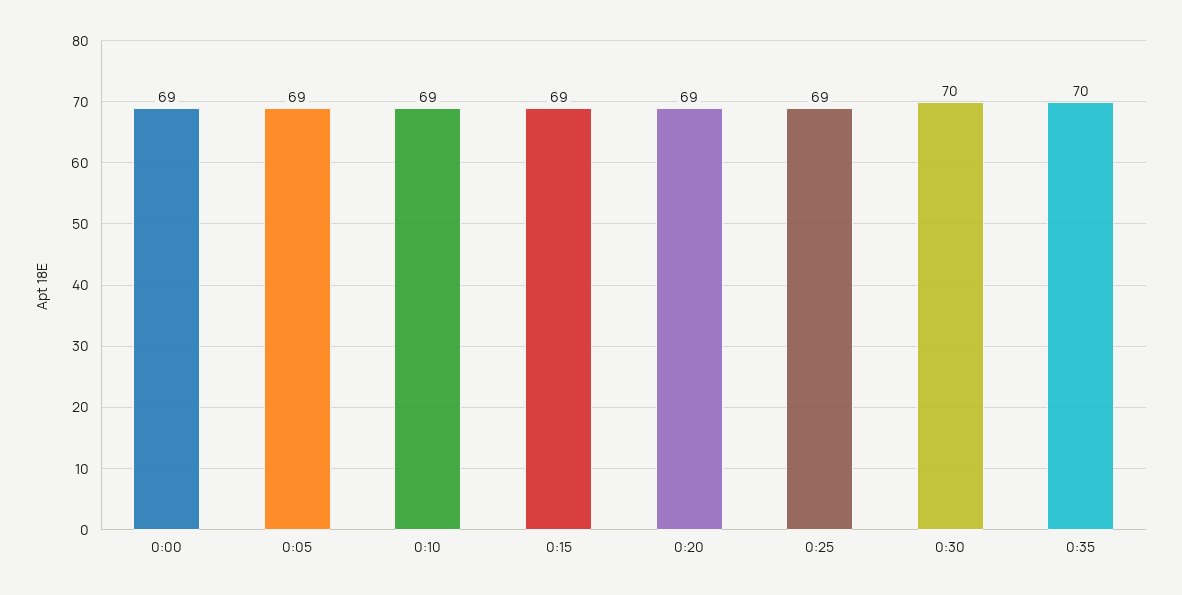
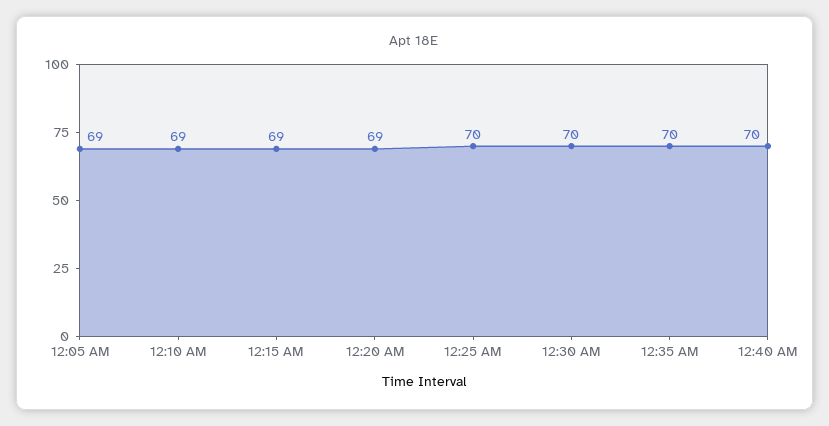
0:00: 69 -> none
0:25: 69 -> 70
12:40 AM: none -> 70

